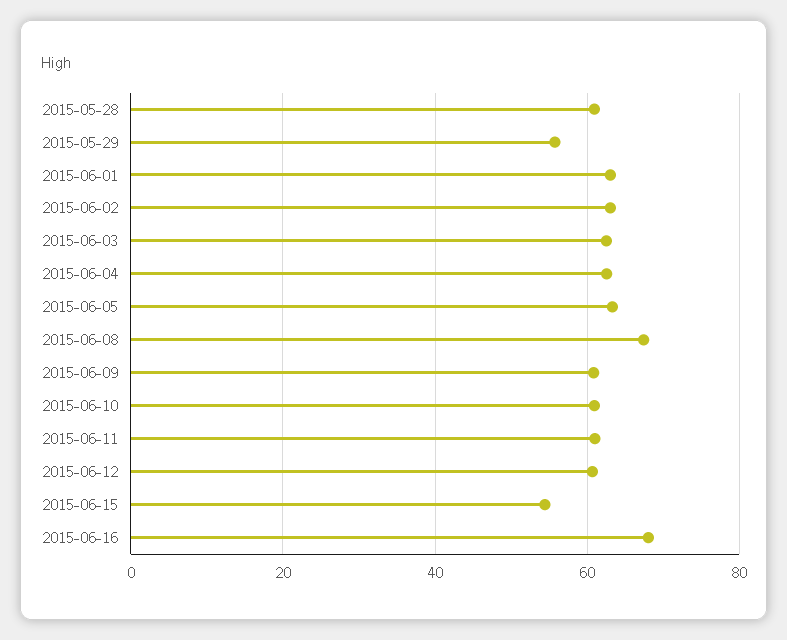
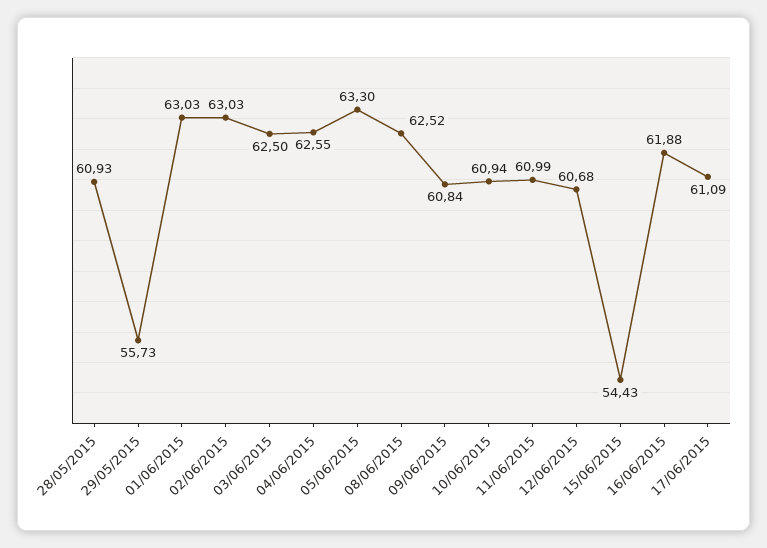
2015-06-08: 68 -> 62.52
2015-06-16: 68 -> 61.88
17/06/2015: none -> 61.09

